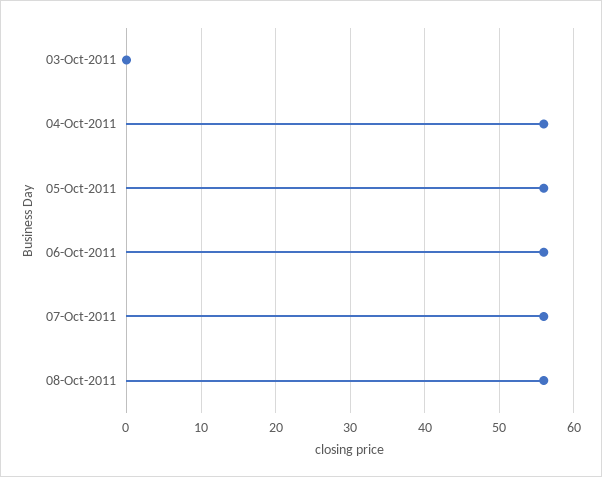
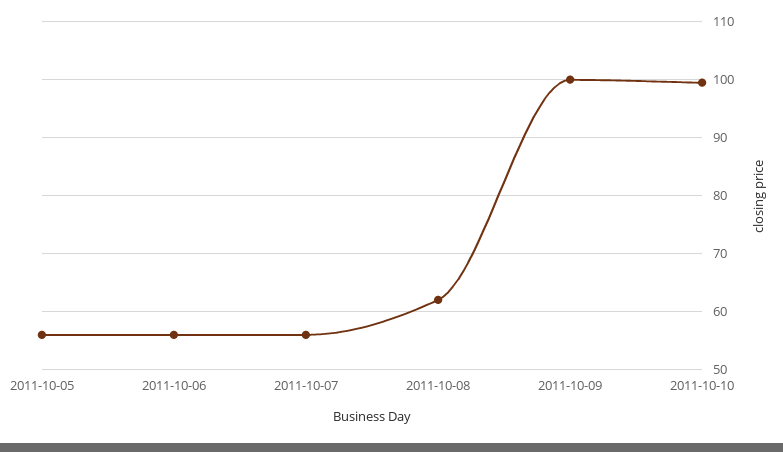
03-Oct-2011: 0 -> none
04-Oct-2011: 56 -> none
08-Oct-2011: 56 -> 62
2011-10-09: none -> 100
2011-10-10: none -> 100

